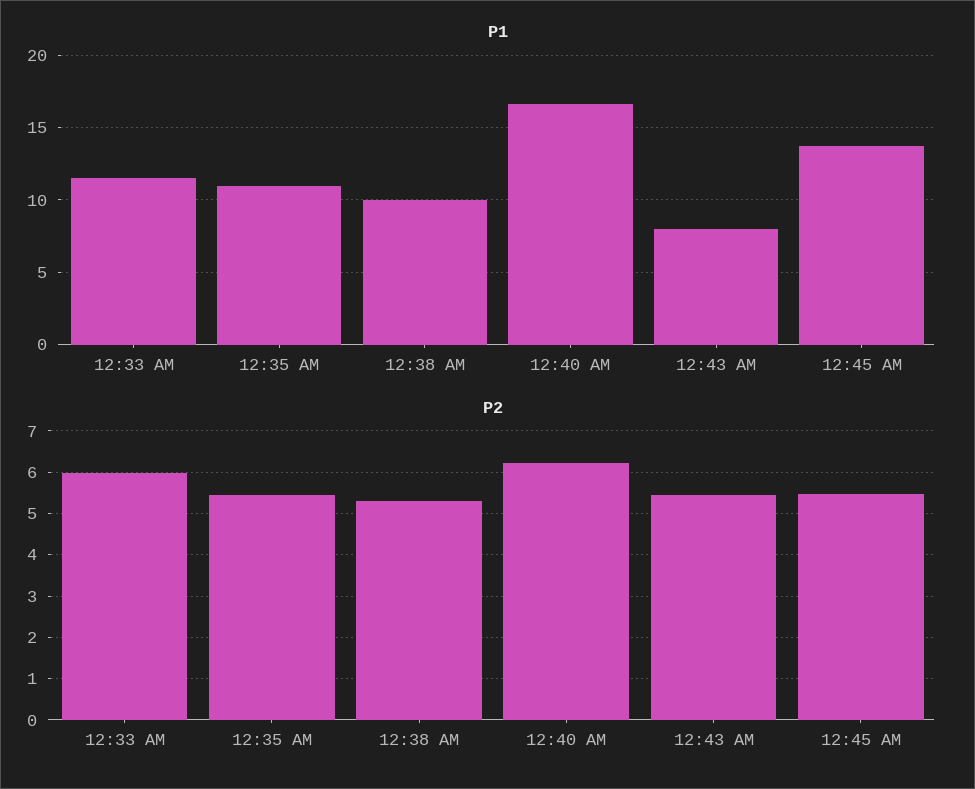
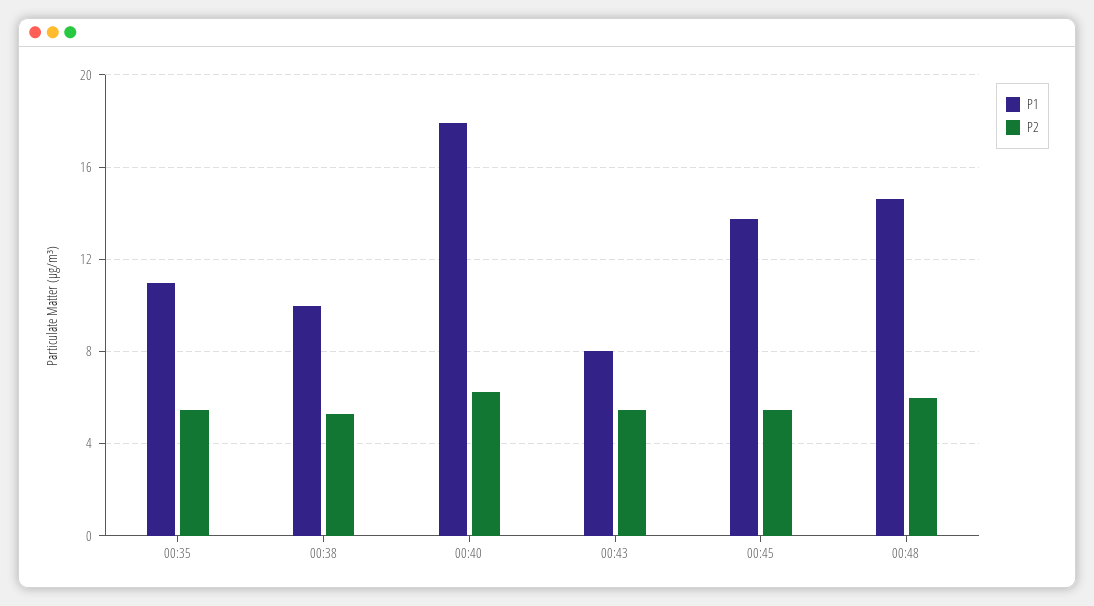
P1, 12:33 AM: 11.5 -> none
P1, 12:40 AM: 16.5 -> 18
P2, 12:33 AM: 6 -> none
P1, 00:48: none -> 14.5
P2, 00:48: none -> 6

